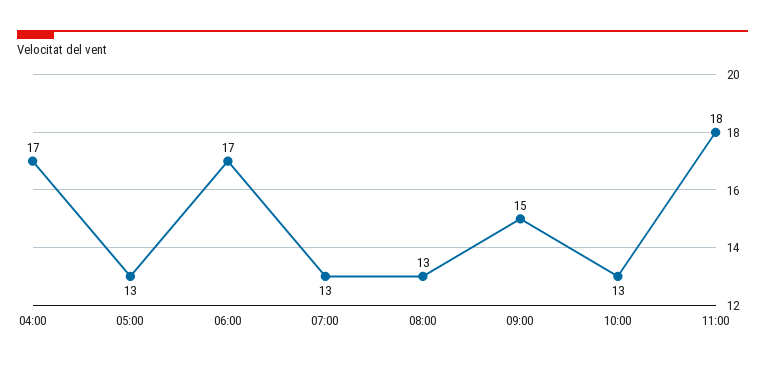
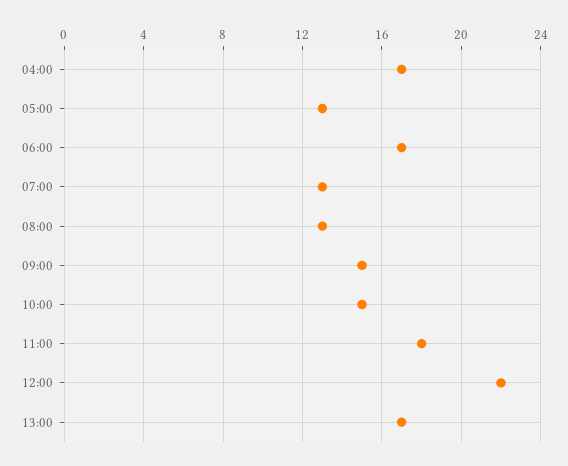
10:00: 13 -> 15
12:00: none -> 22
13:00: none -> 17

